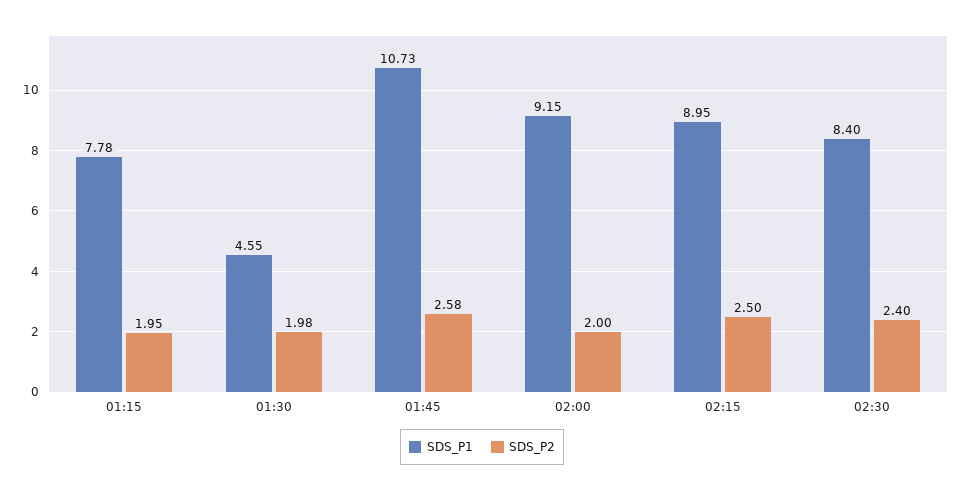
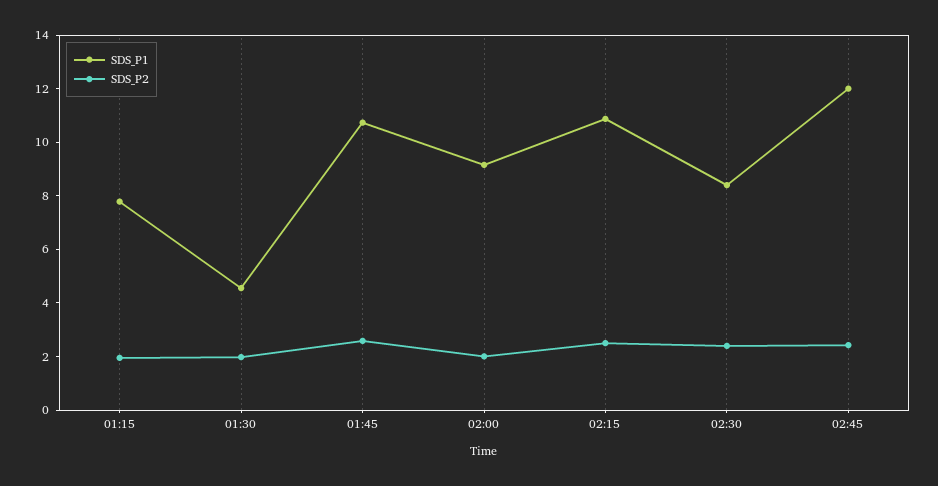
SDS_P1, 02:15: 8.95 -> 11
SDS_P1, 02:45: none -> 12
SDS_P2, 02:45: none -> 2.5

